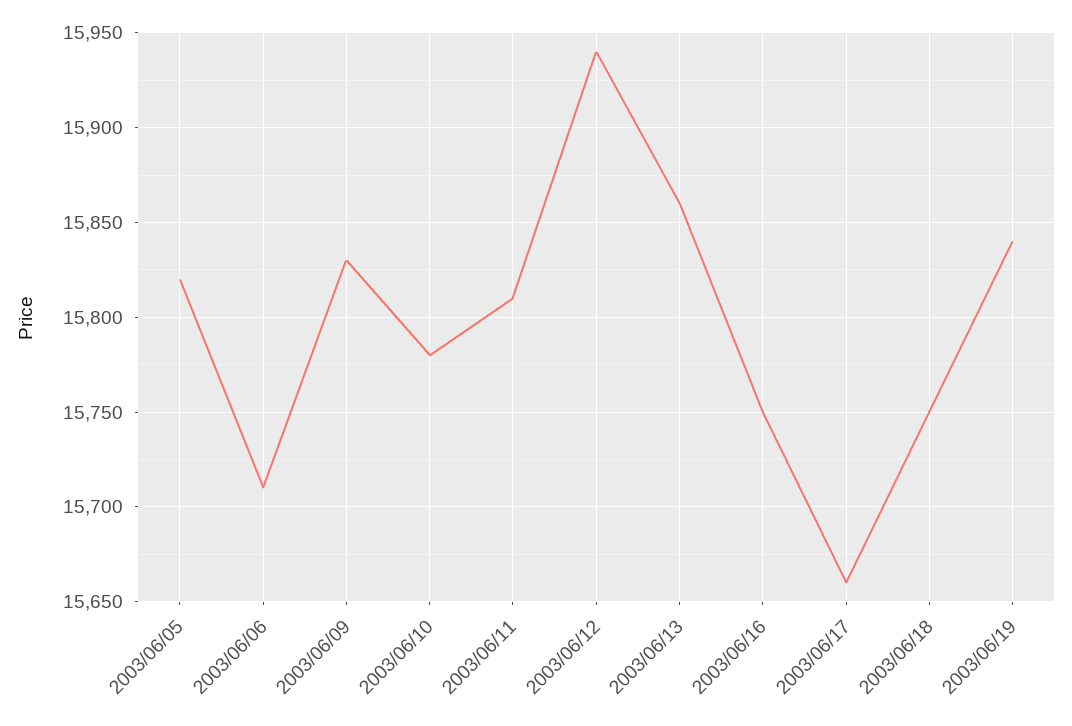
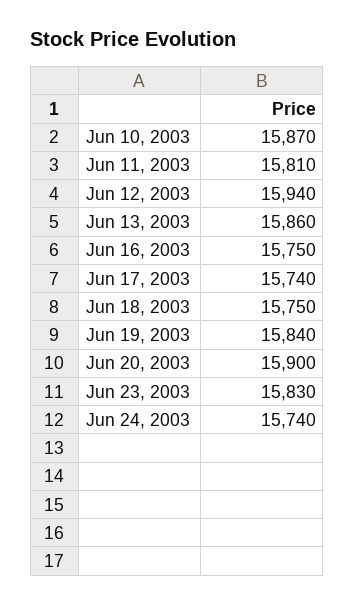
2003/06/05: 15820 -> none
2003/06/06: 15710 -> none
2003/06/09: 15830 -> none
2003/06/10: 15780 -> 15870
2003/06/17: 15660 -> 15740
Jun 20, 2003: none -> 15900
Jun 23, 2003: none -> 15830
Jun 24, 2003: none -> 15740

